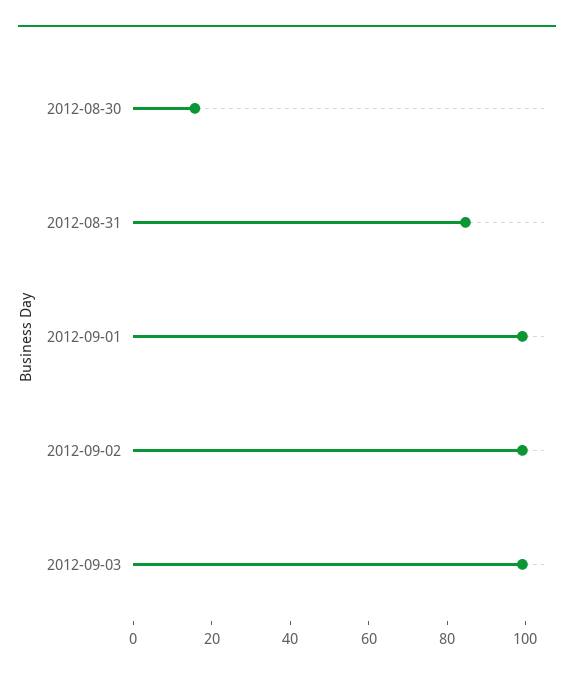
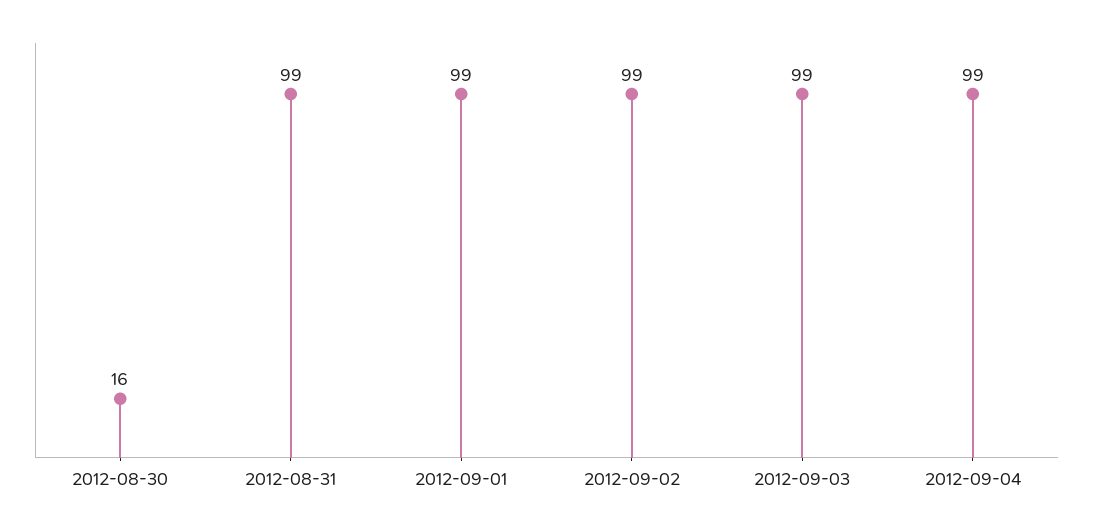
2012-08-31: 85 -> 99
2012-09-04: none -> 99

